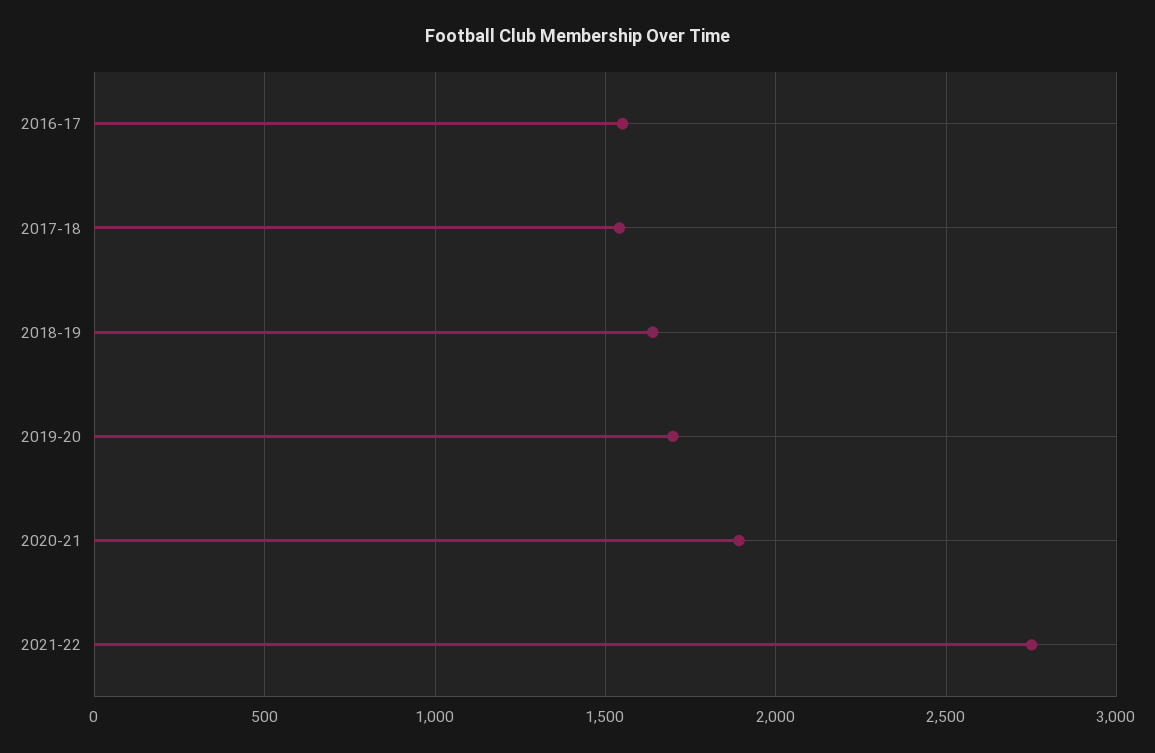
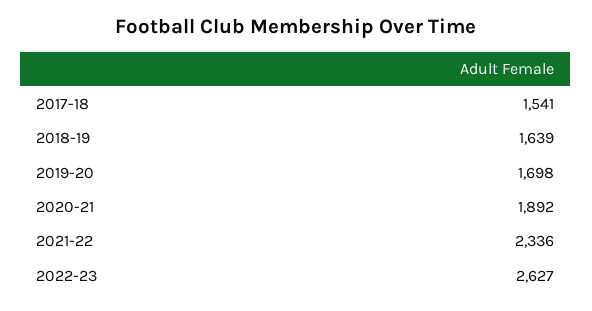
2016-17: 1550 -> none
2021-22: 2750 -> 2336
2022-23: none -> 2627

